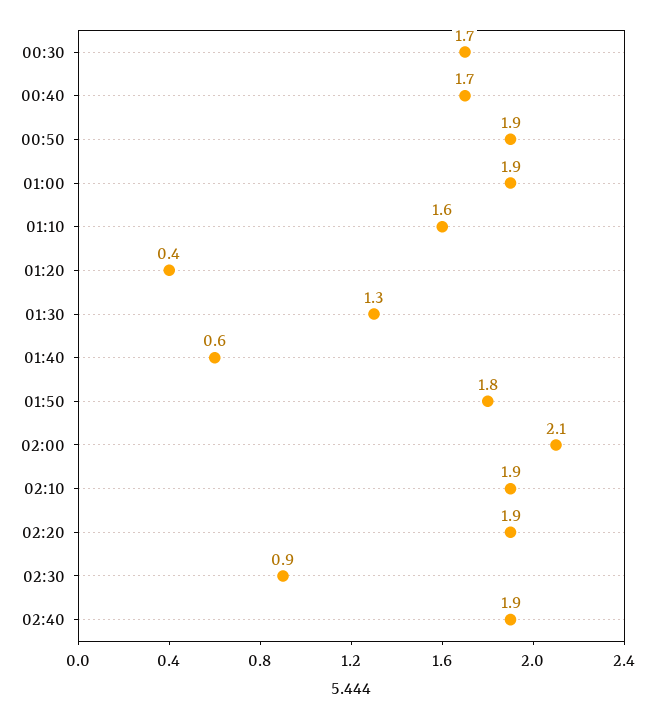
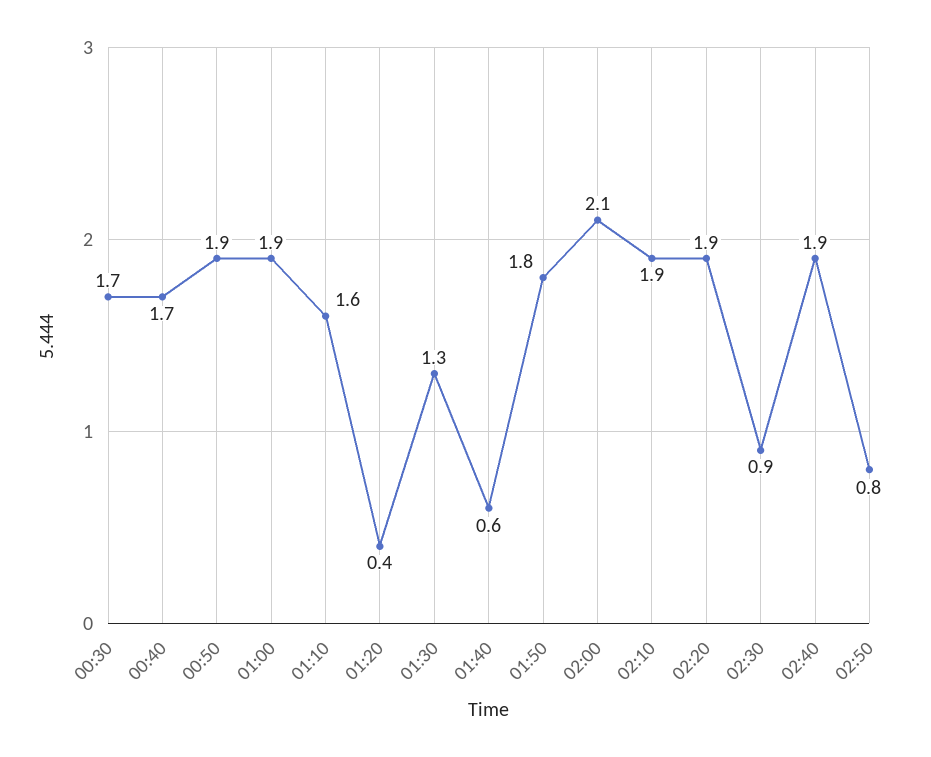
02:50: none -> 0.8

